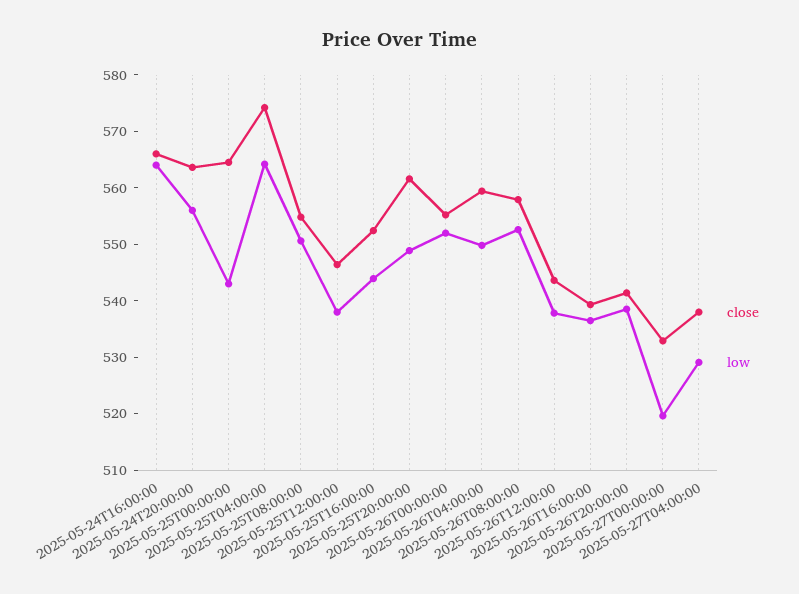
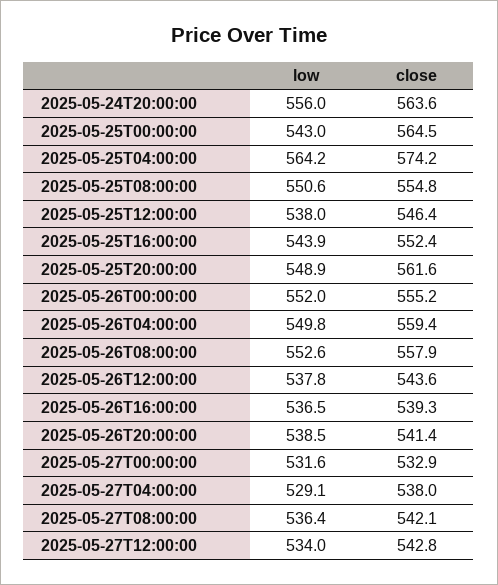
close, 2025-05-24T16:00:00: 566 -> none
low, 2025-05-24T16:00:00: 564 -> none
low, 2025-05-27T00:00:00: 520 -> 531.6
low, 2025-05-27T08:00:00: none -> 536.4
close, 2025-05-27T08:00:00: none -> 542.1
low, 2025-05-27T12:00:00: none -> 534
close, 2025-05-27T12:00:00: none -> 542.8

